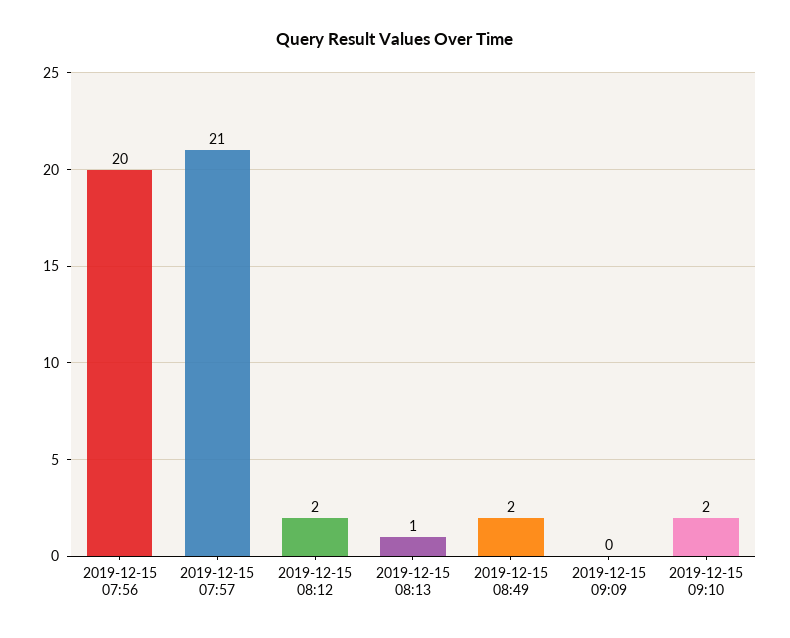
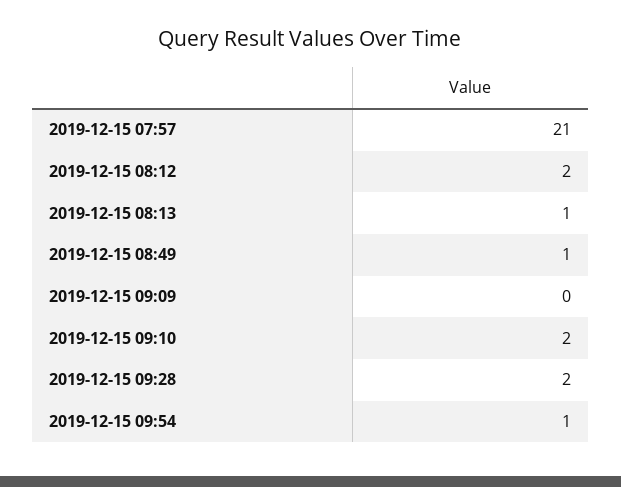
2019-12-15 07:56: 20 -> none
2019-12-15 08:49: 2 -> 1
2019-12-15 09:28: none -> 2
2019-12-15 09:54: none -> 1

